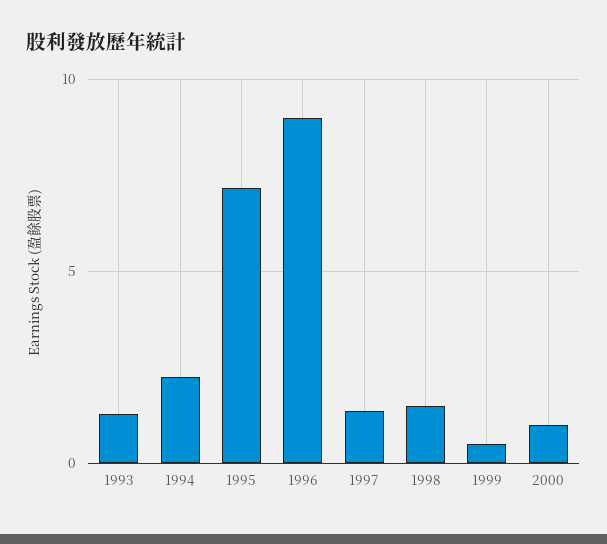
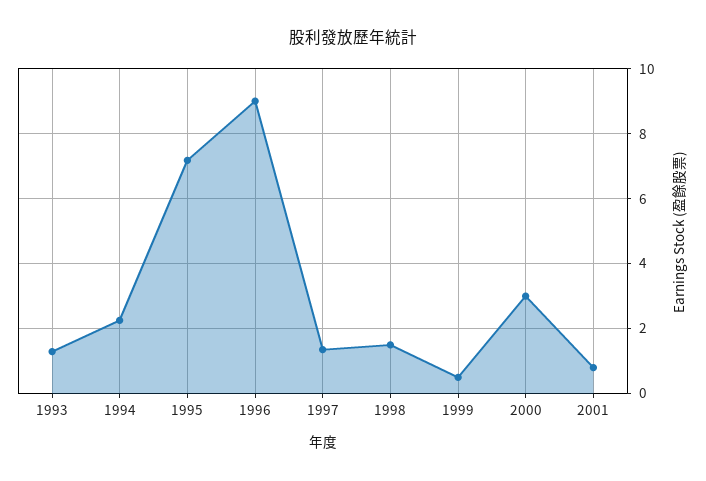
2000: 1 -> 3
2001: none -> 0.8

